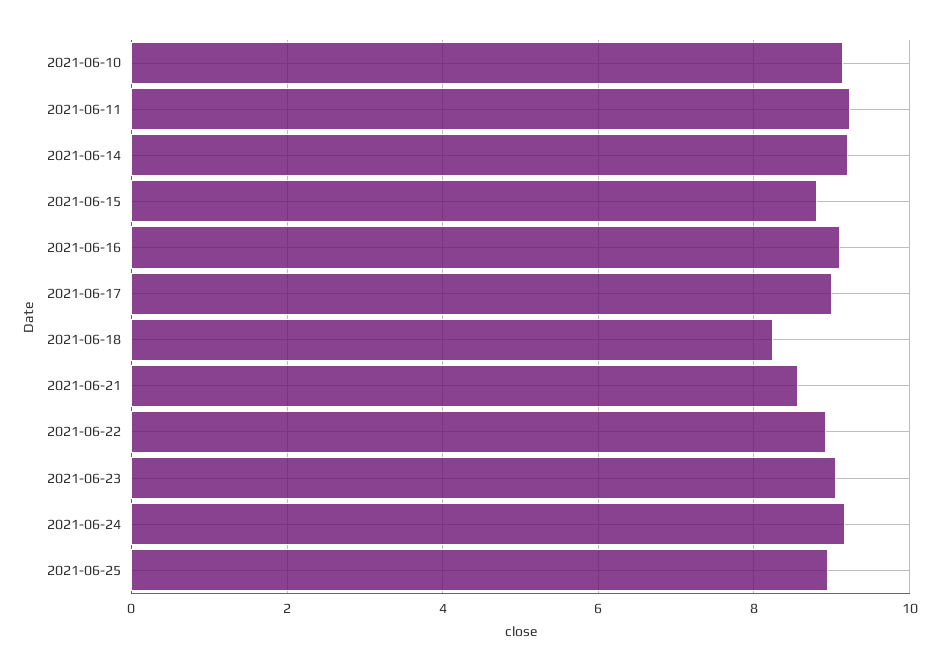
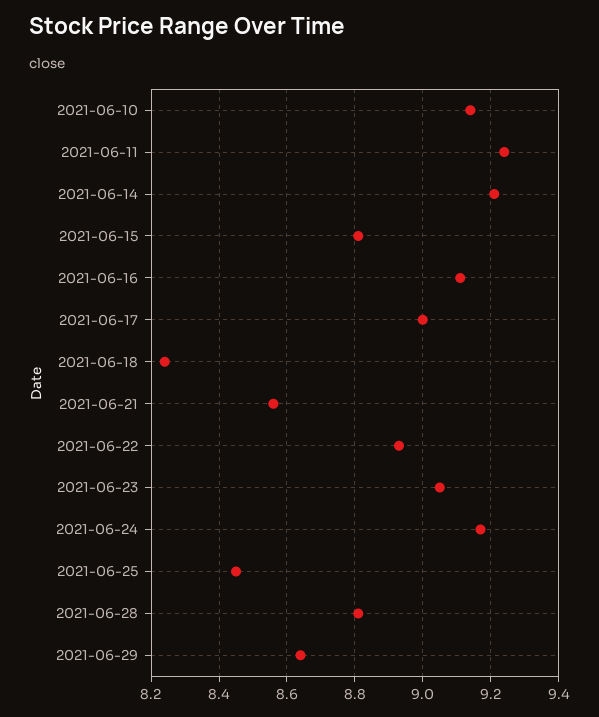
2021-06-25: 9 -> 8.45
2021-06-28: none -> 8.8
2021-06-29: none -> 8.65

